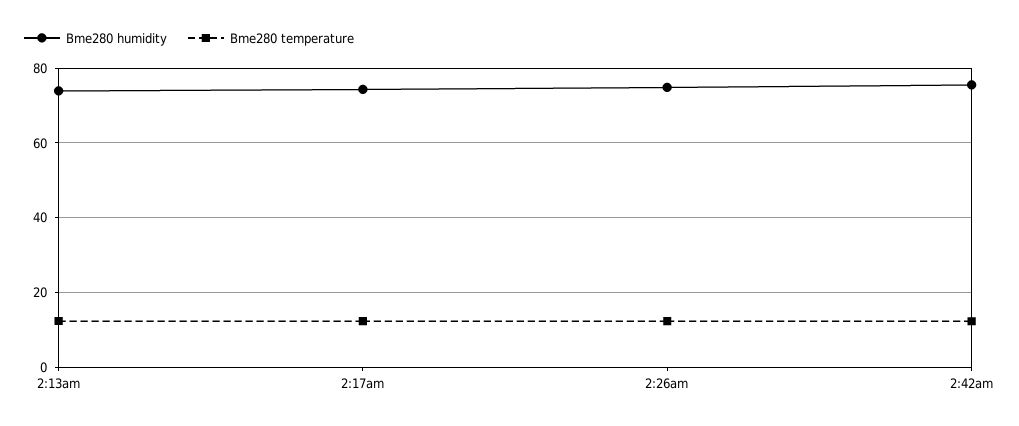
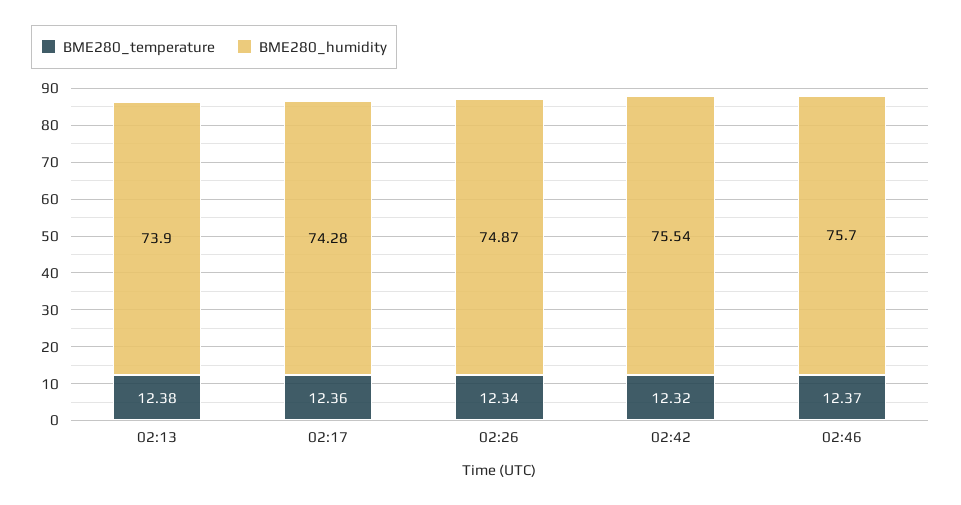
Bme280 temperature, 02:46: none -> 12.37
Bme280 humidity, 02:46: none -> 75.7

